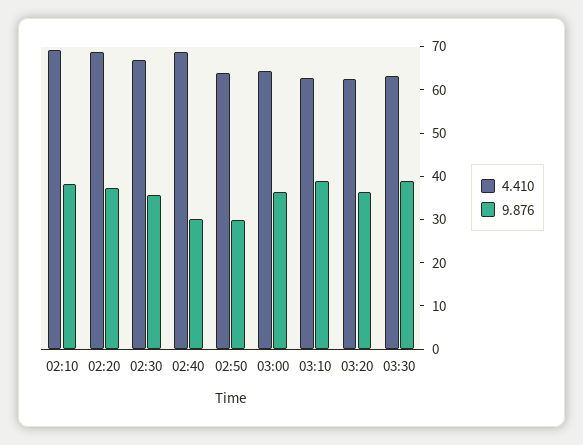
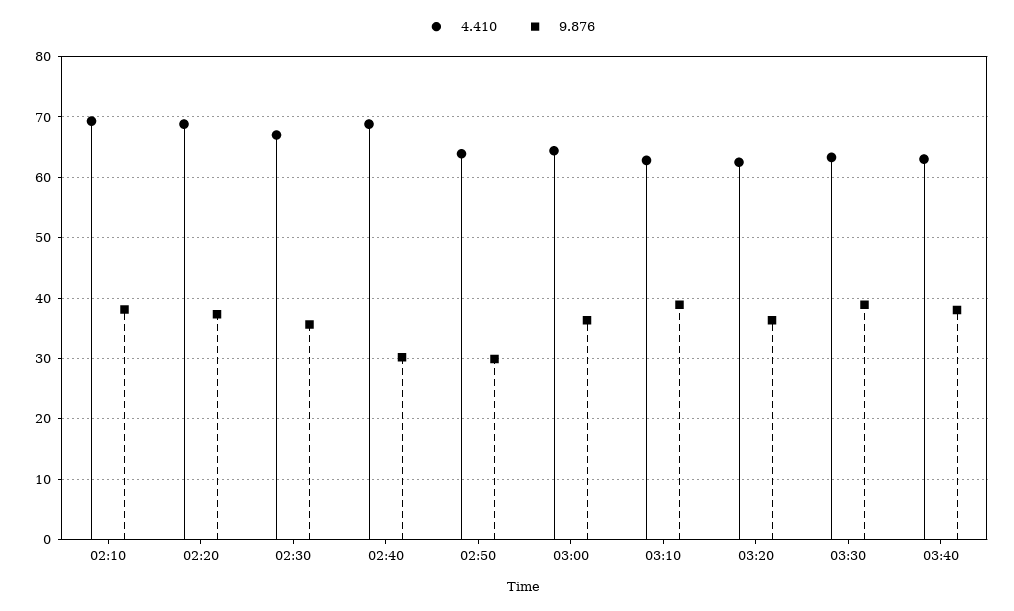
4.410, 03:40: none -> 63
9.876, 03:40: none -> 38

